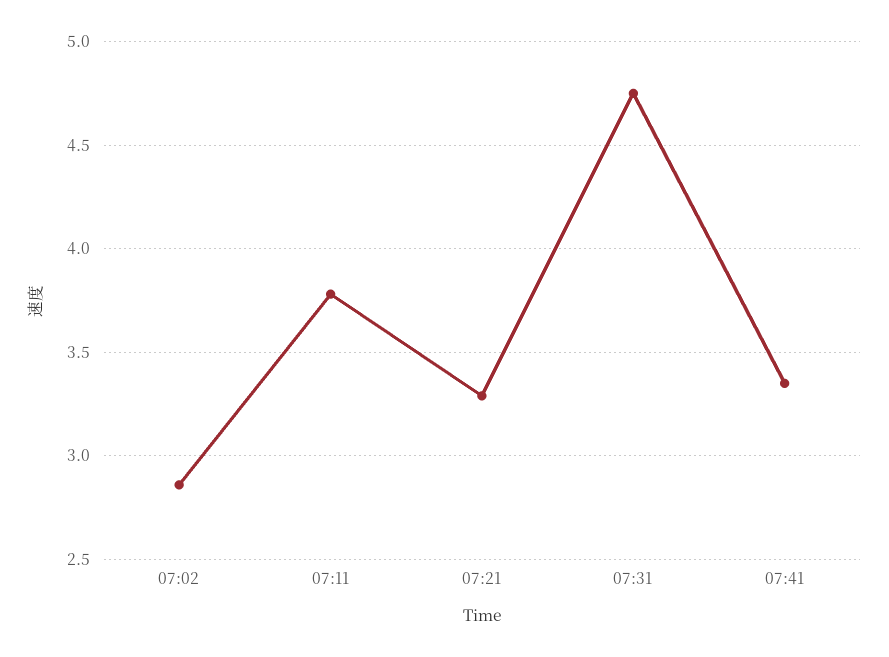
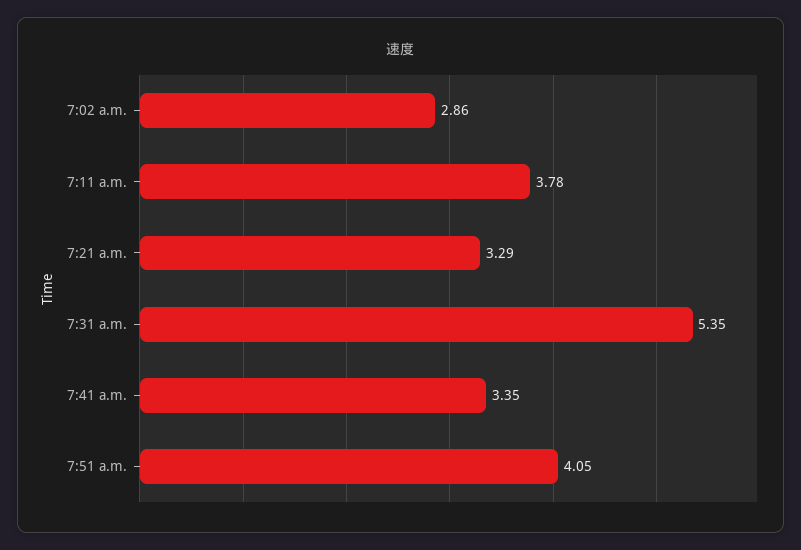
07:31: 4.75 -> 5.35
7:51 a.m.: none -> 4.05

